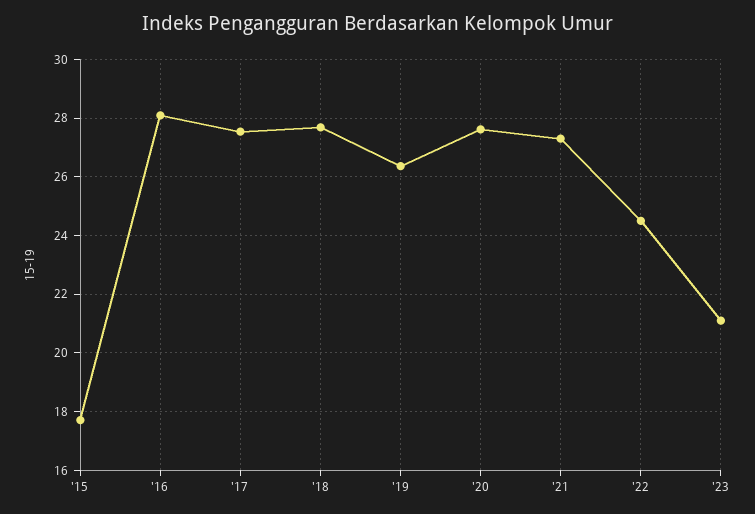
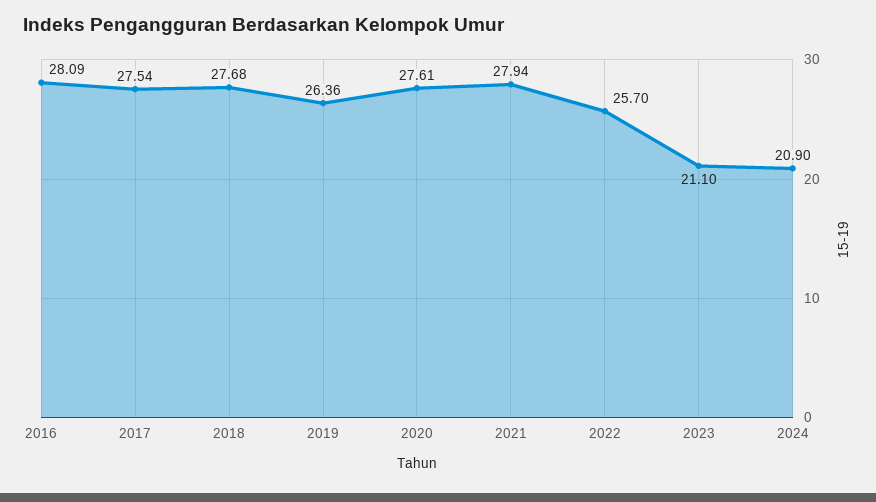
'15: 17.75 -> none
'21: 27.25 -> 27.94
'22: 24.5 -> 25.7
2024: none -> 20.9

